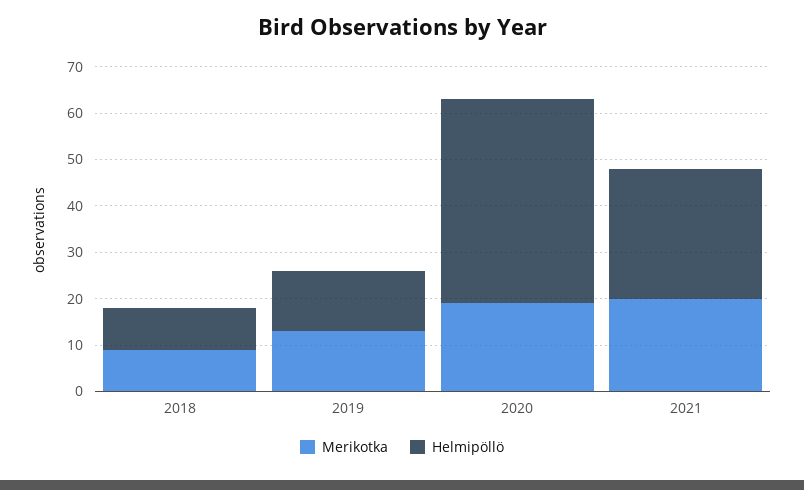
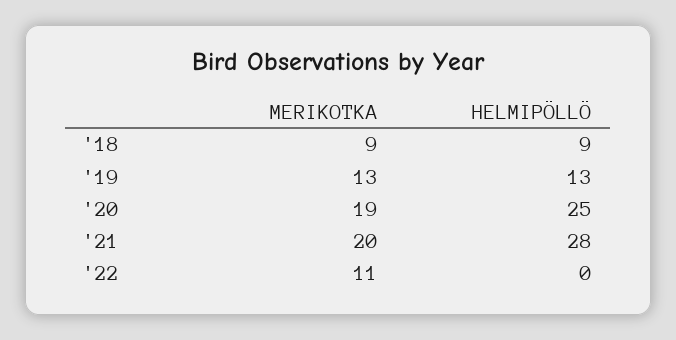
Helmipöllö, 2020: 45 -> 25
Merikotka, '22: none -> 11
Helmipöllö, '22: none -> 0

